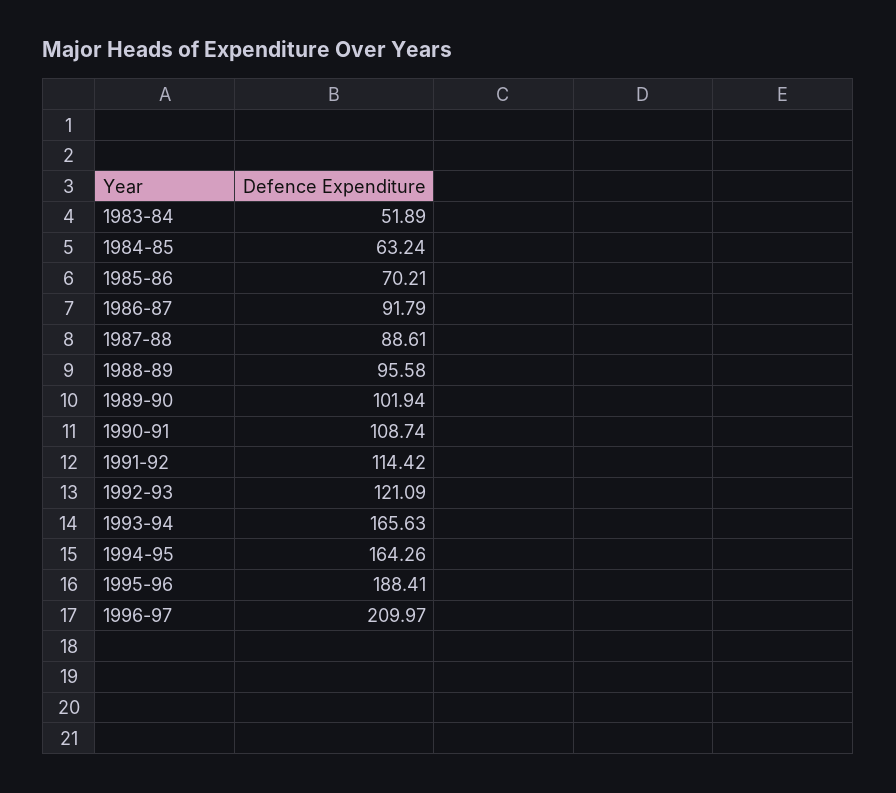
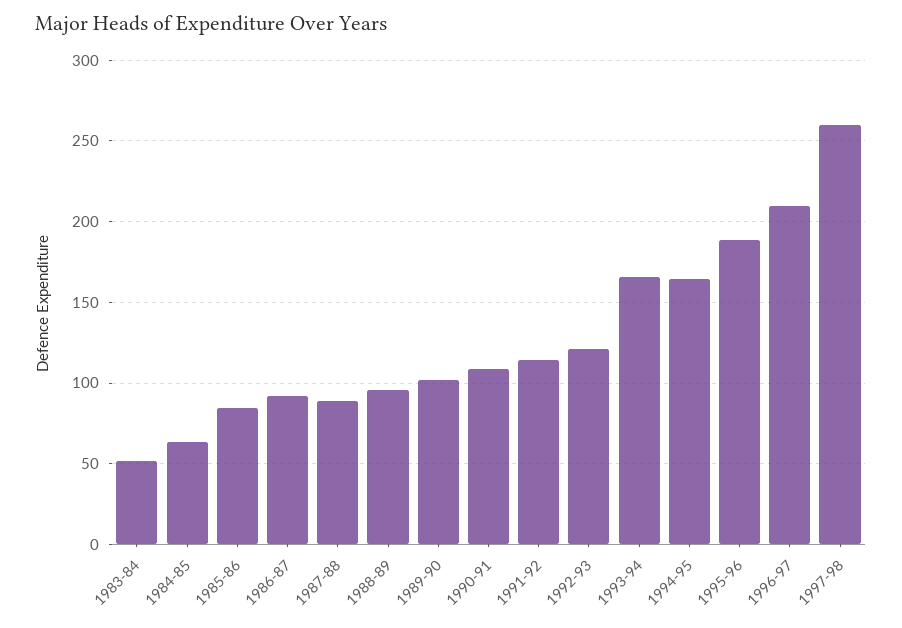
1985-86: 70.21 -> 85
1997-98: none -> 260

